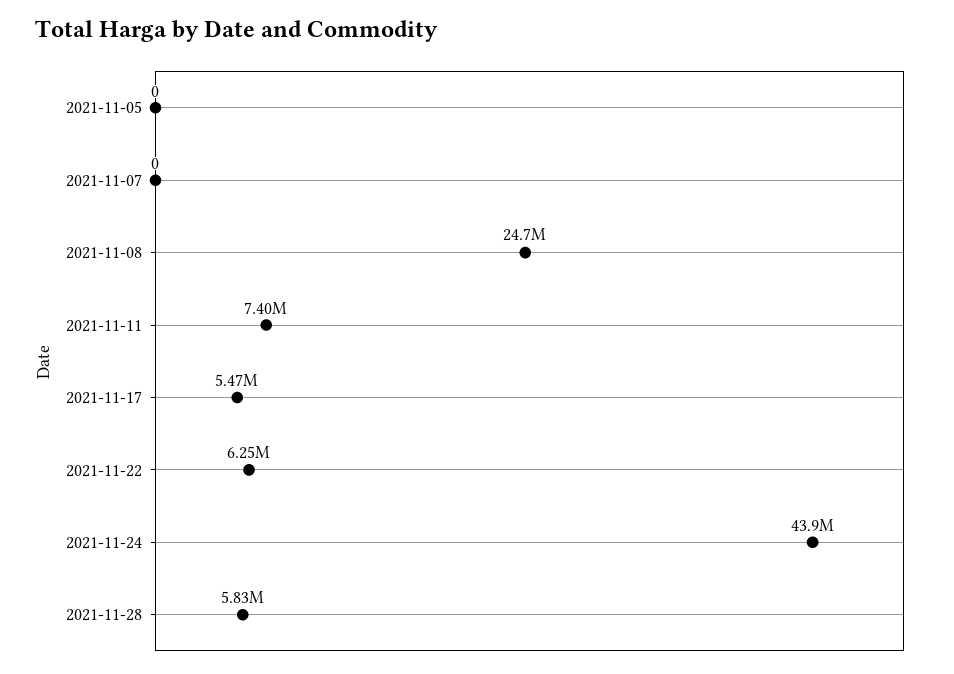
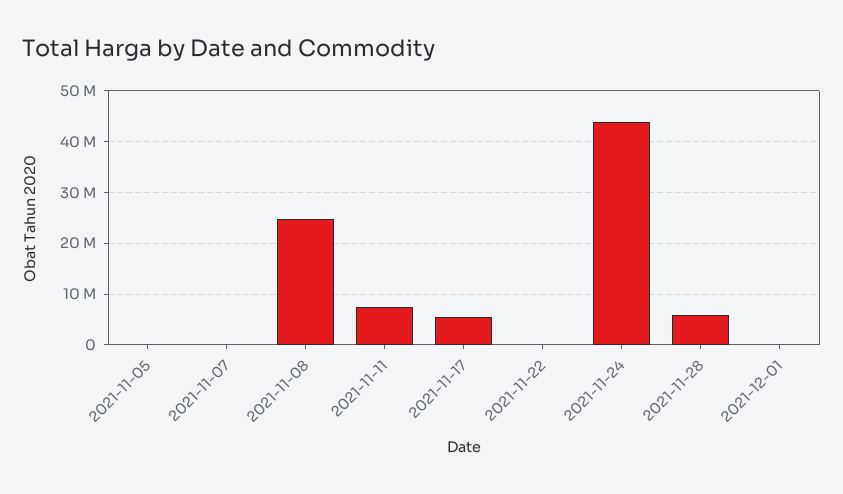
2021-11-22: 6250000 -> 0
2021-12-01: none -> 0

